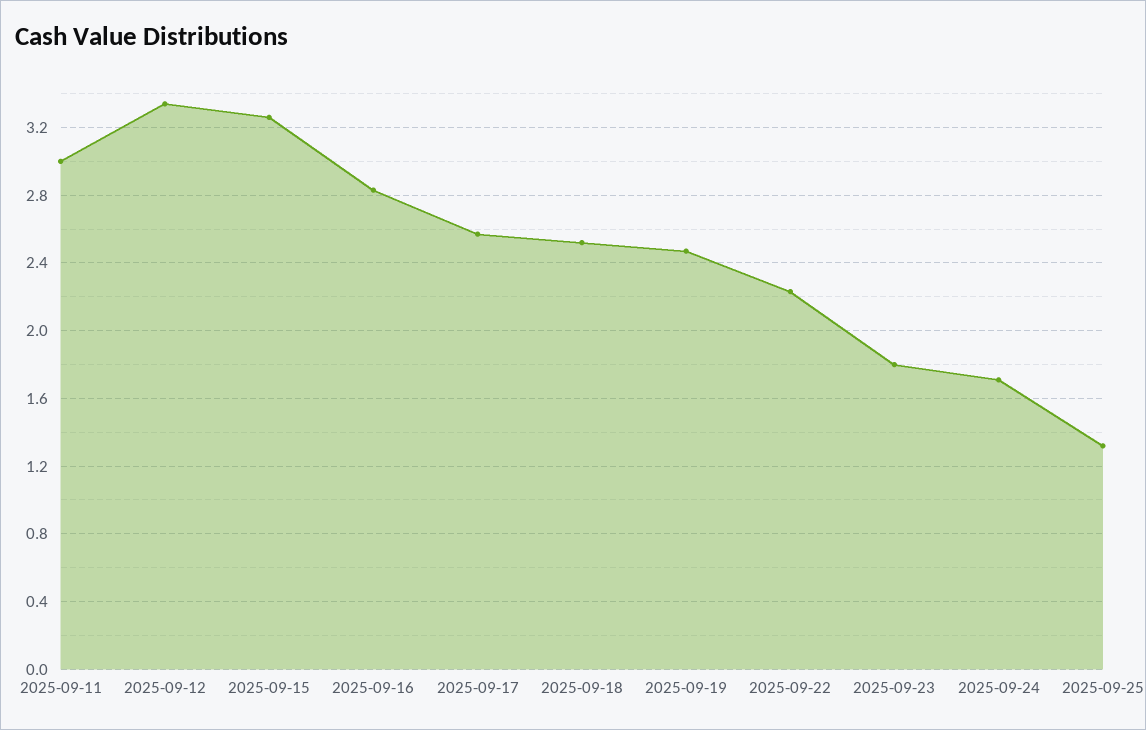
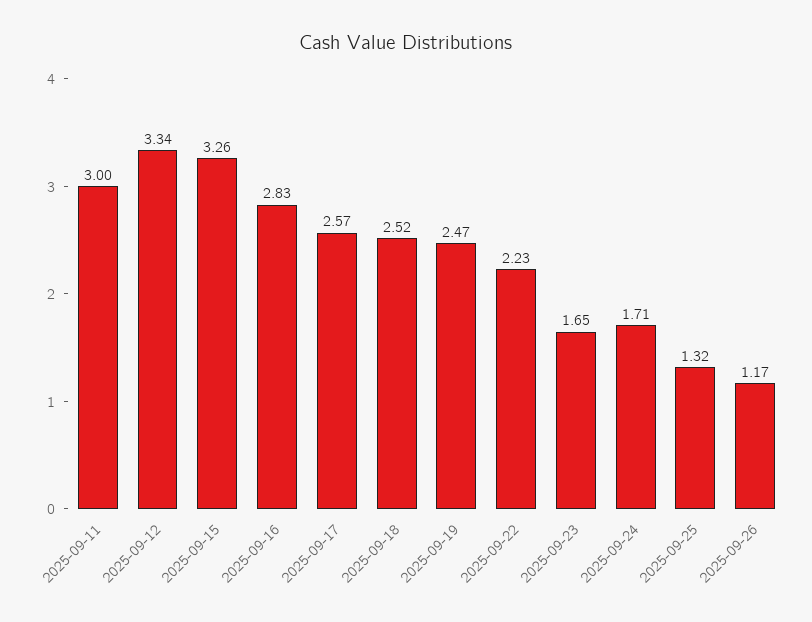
2025-09-23: 1.8 -> 1.65
2025-09-26: none -> 1.17

